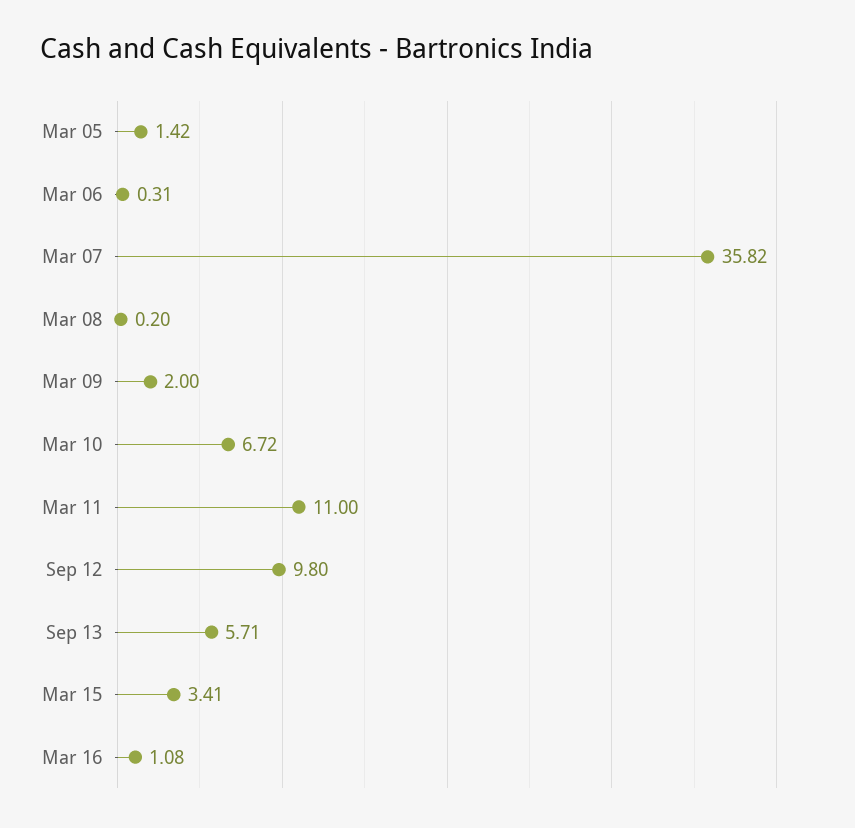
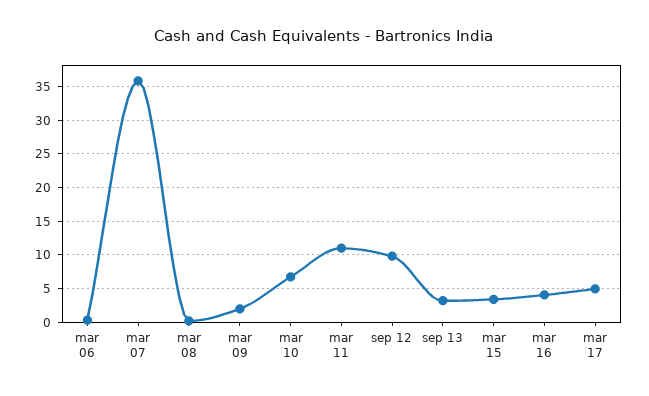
Mar 05: 1.42 -> none
Sep 13: 5.71 -> 3
Mar 16: 1.08 -> 4
mar 17: none -> 5

